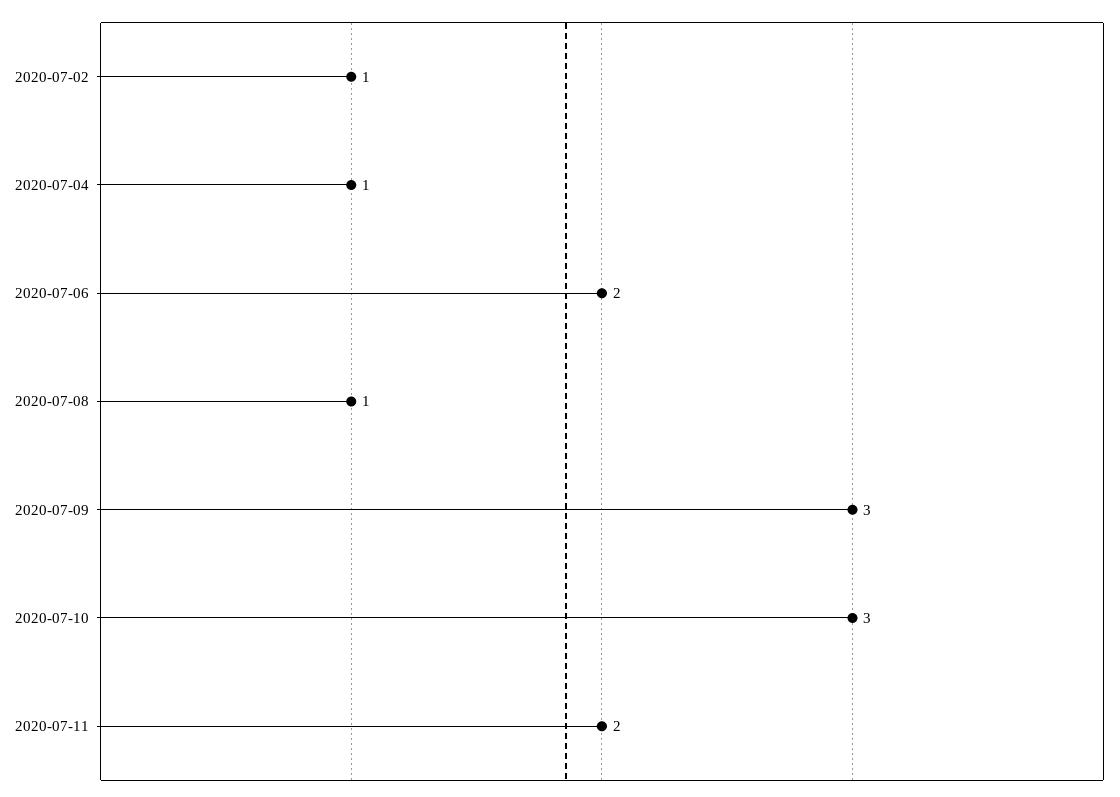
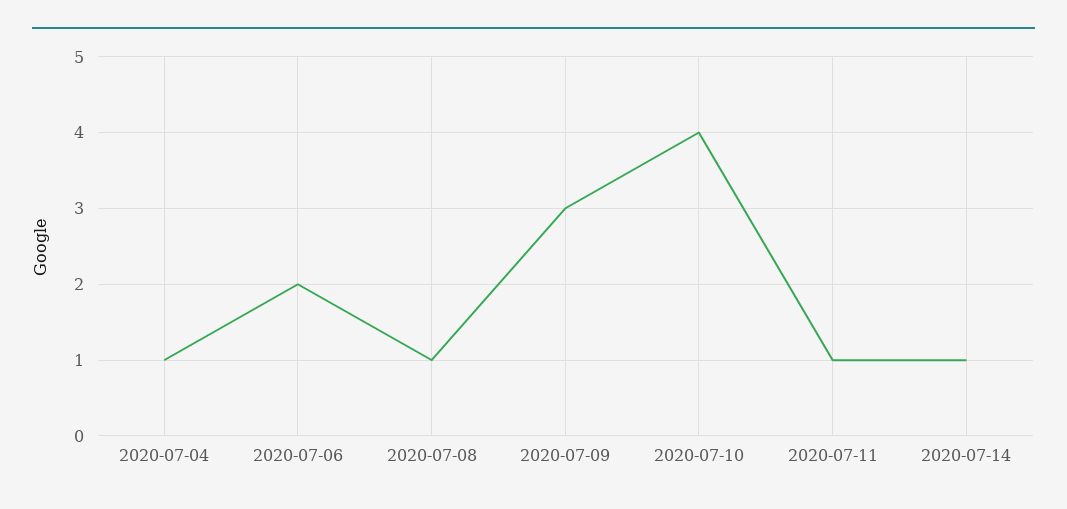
2020-07-02: 1 -> none
2020-07-10: 3 -> 4
2020-07-11: 2 -> 1
2020-07-14: none -> 1

